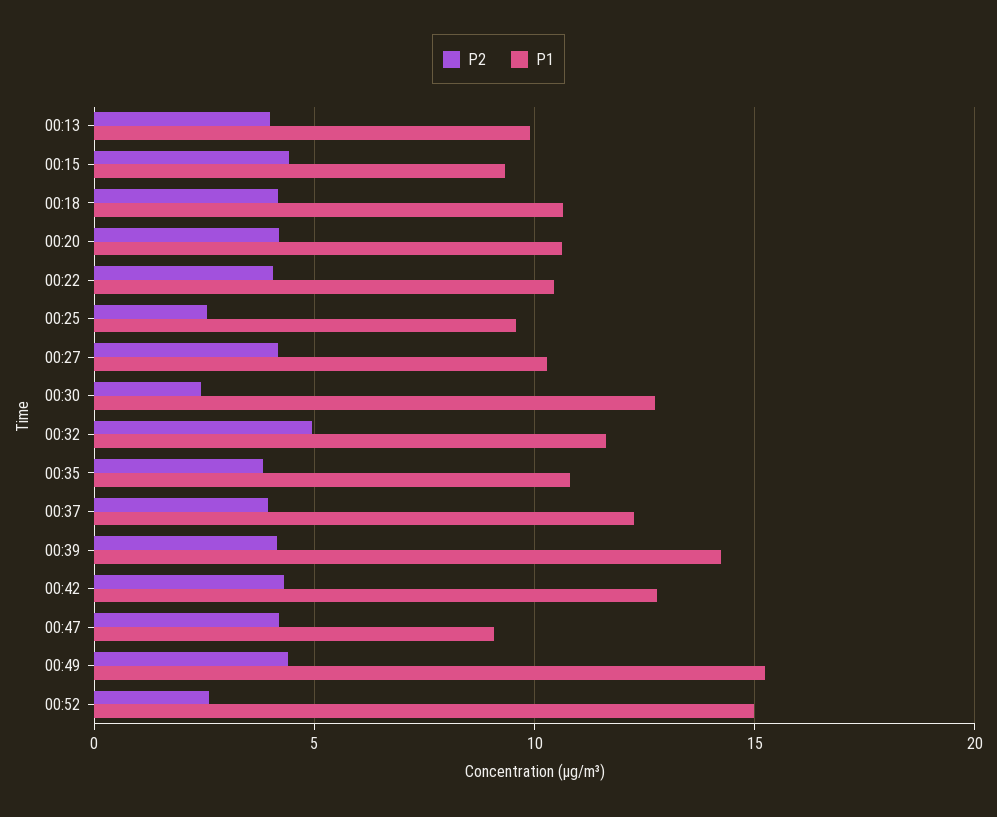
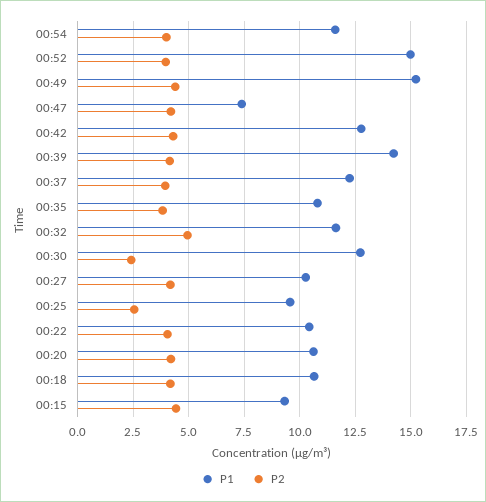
P2, 00:13: 4 -> none
P1, 00:13: 10 -> none
P1, 00:47: 9 -> 7.5
P2, 00:52: 2.5 -> 4
P1, 00:54: none -> 11.5
P2, 00:54: none -> 4

